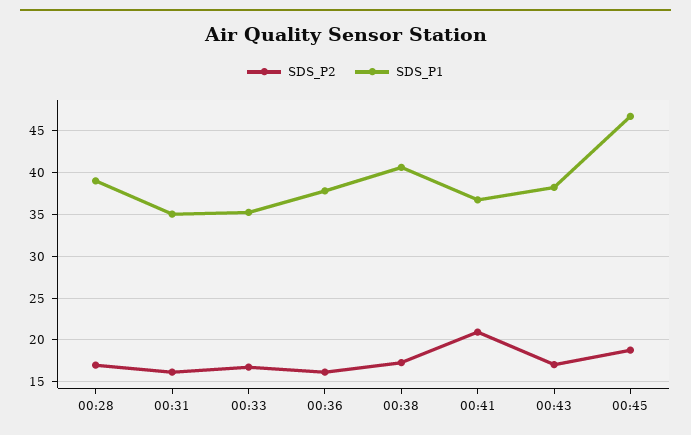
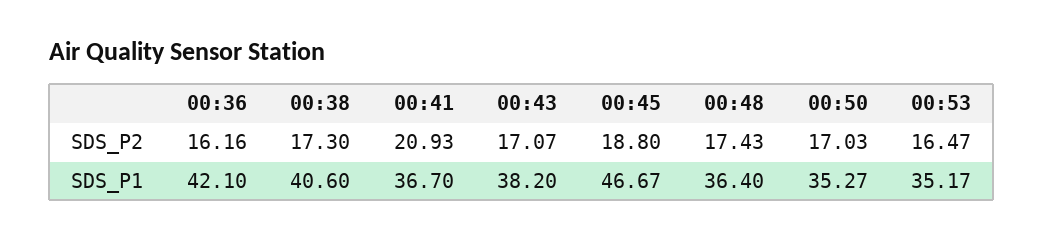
SDS_P2, 00:28: 17 -> none
SDS_P1, 00:28: 39 -> none
SDS_P2, 00:31: 16 -> none
SDS_P1, 00:31: 35 -> none
SDS_P2, 00:33: 17 -> none
SDS_P1, 00:33: 35 -> none
SDS_P1, 00:36: 38 -> 42.1
SDS_P2, 00:48: none -> 17.43
SDS_P2, 00:50: none -> 17.03
SDS_P2, 00:53: none -> 16.47
SDS_P1, 00:48: none -> 36.4
SDS_P1, 00:50: none -> 35.27
SDS_P1, 00:53: none -> 35.17

